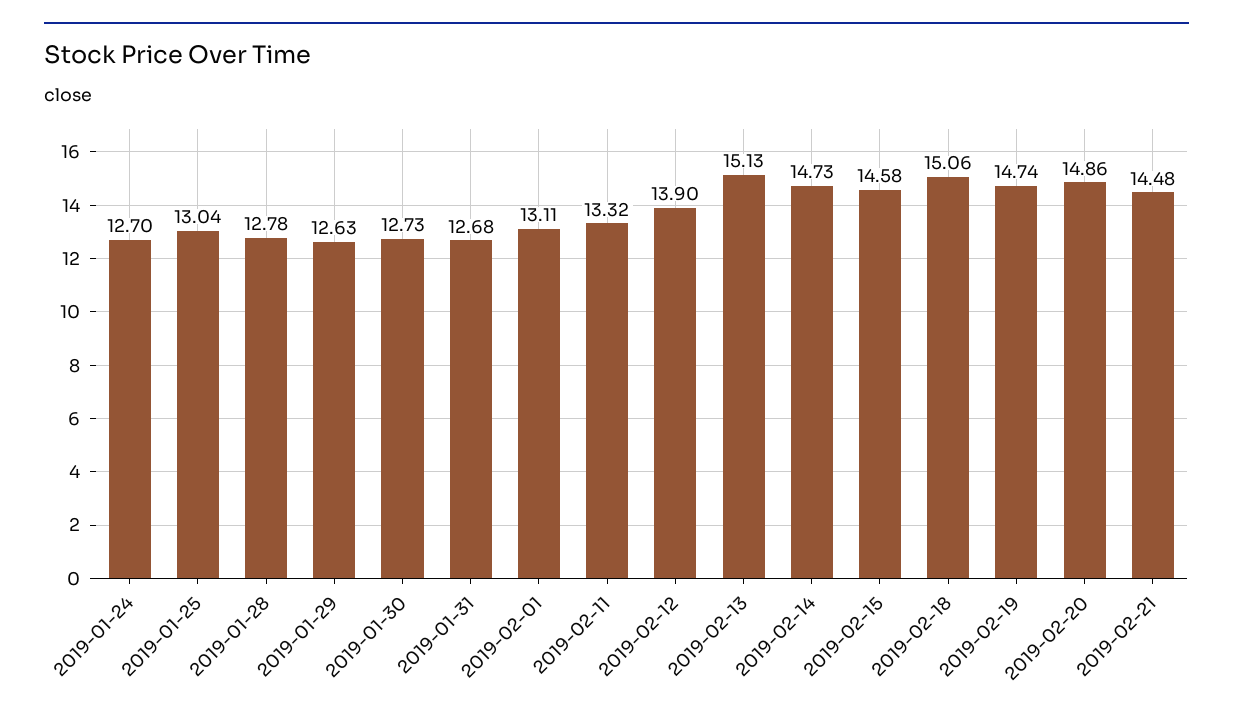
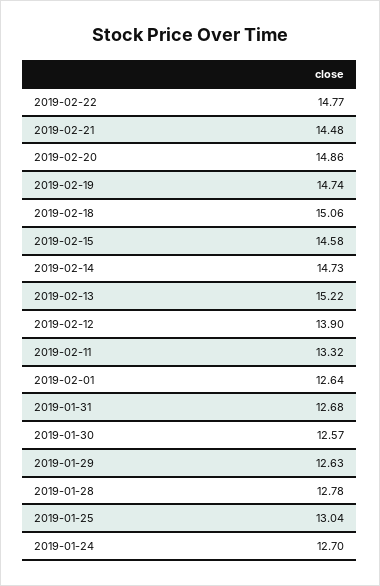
2019-01-30: 12.73 -> 12.57
2019-02-01: 13.11 -> 12.64
2019-02-13: 15.13 -> 15.22
2019-02-22: none -> 14.77

